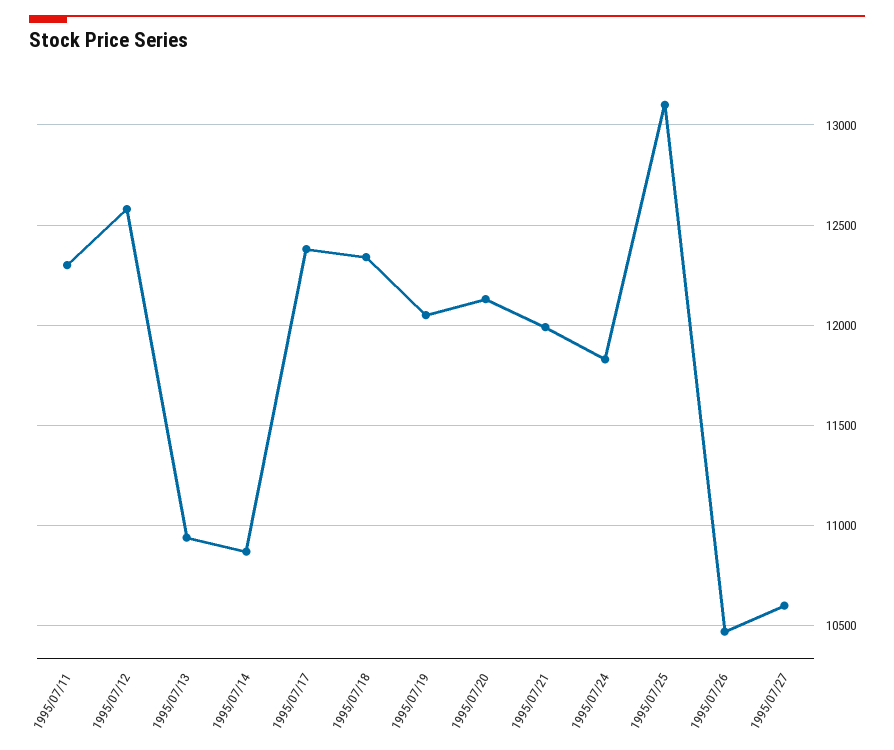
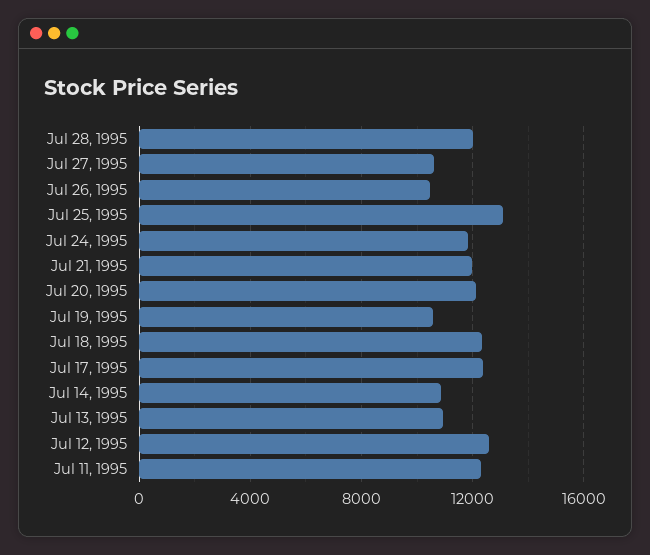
1995/07/19: 12050 -> 10500
Jul 28, 1995: none -> 12000

